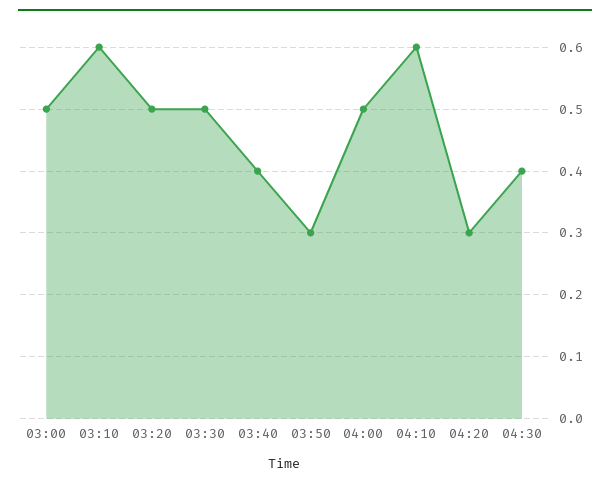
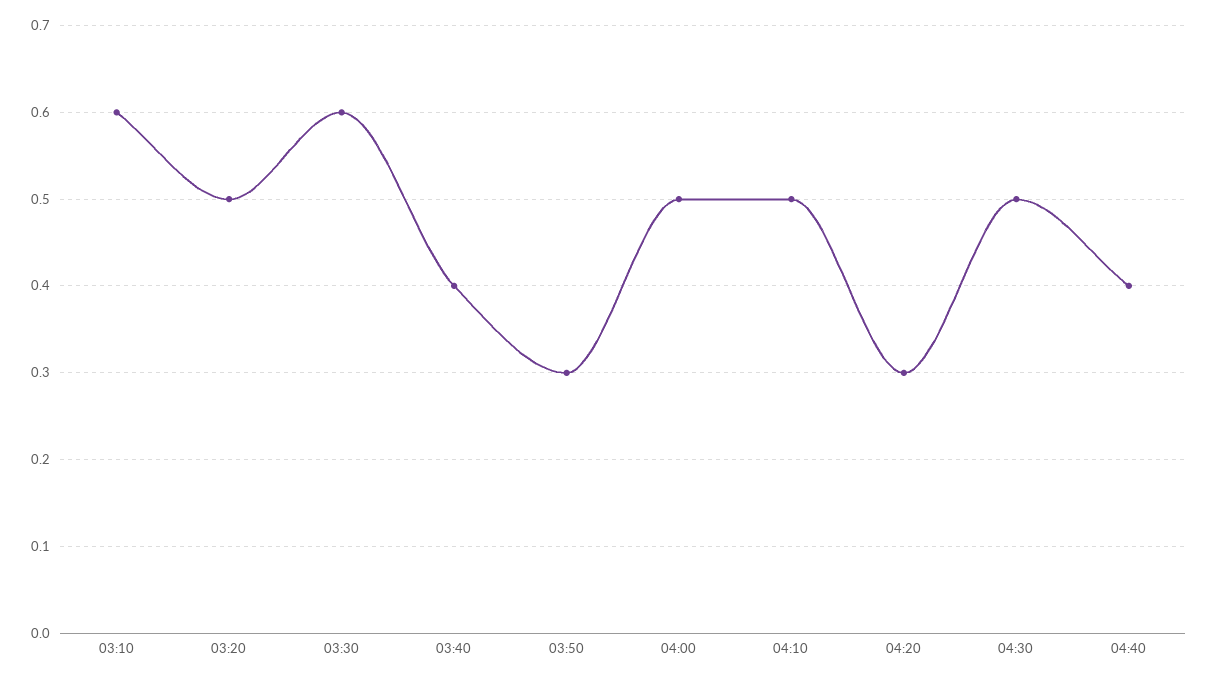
03:00: 0.5 -> none
03:30: 0.5 -> 0.6
04:10: 0.6 -> 0.5
04:30: 0.4 -> 0.5
04:40: none -> 0.4

